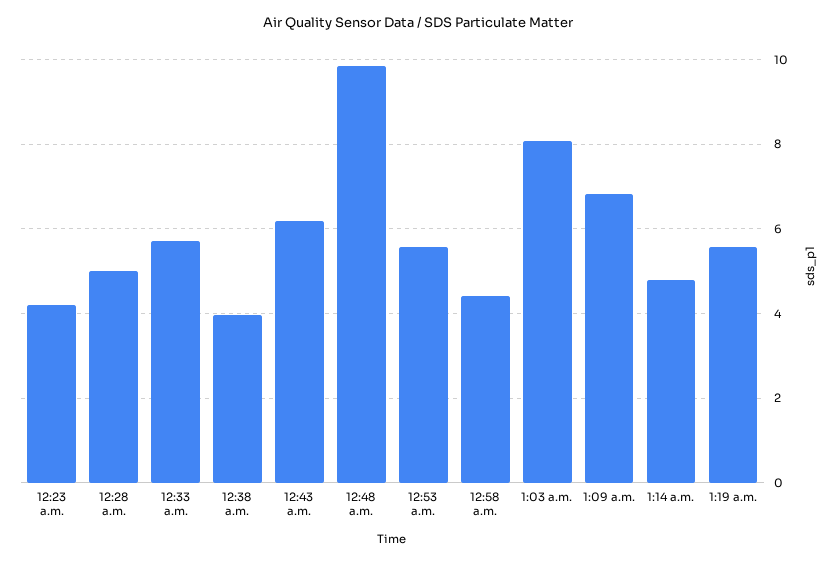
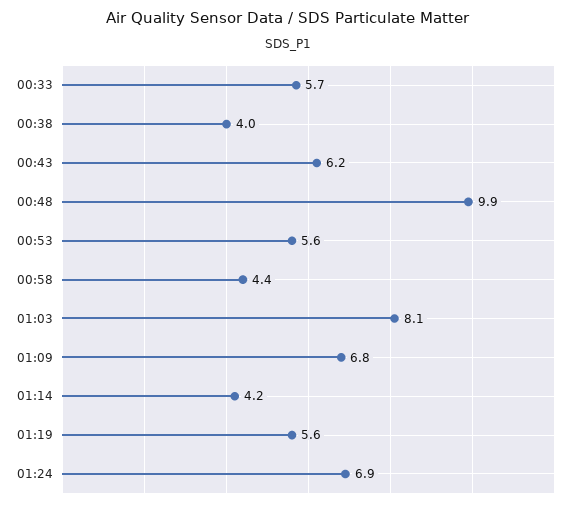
12:23 a.m.: 4.2 -> none
12:28 a.m.: 5 -> none
1:14 a.m.: 4.8 -> 4.2
01:24: none -> 6.9

